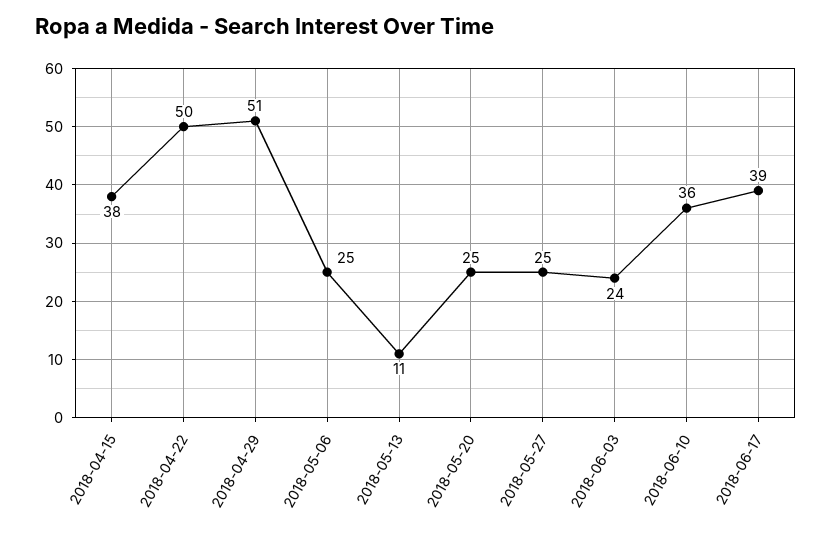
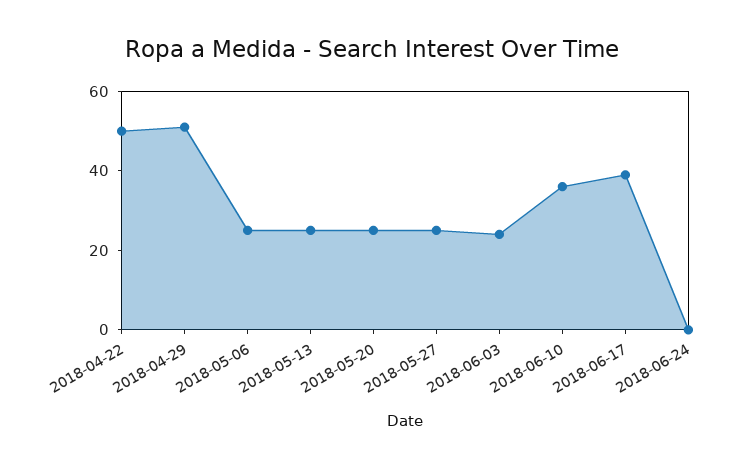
2018-04-15: 38 -> none
2018-05-13: 11 -> 25
2018-06-24: none -> 0

